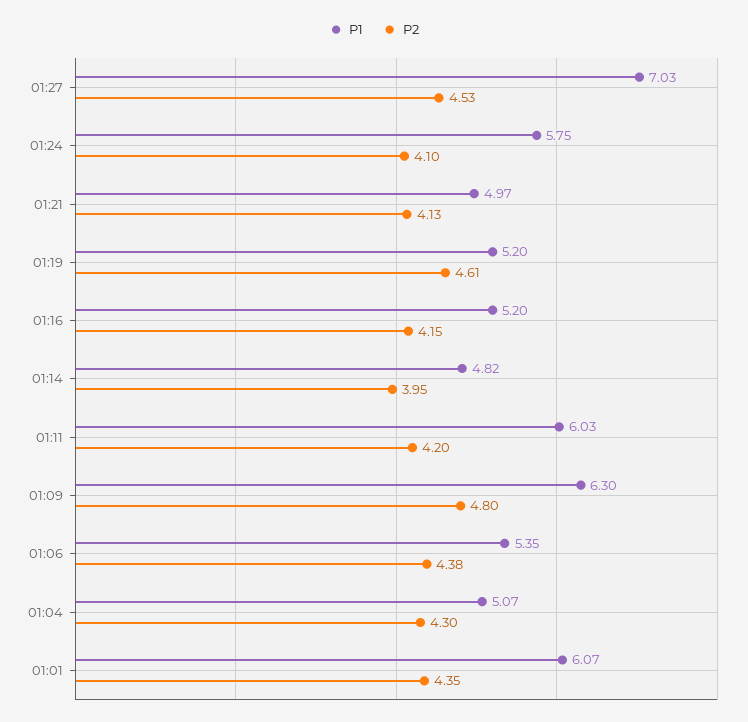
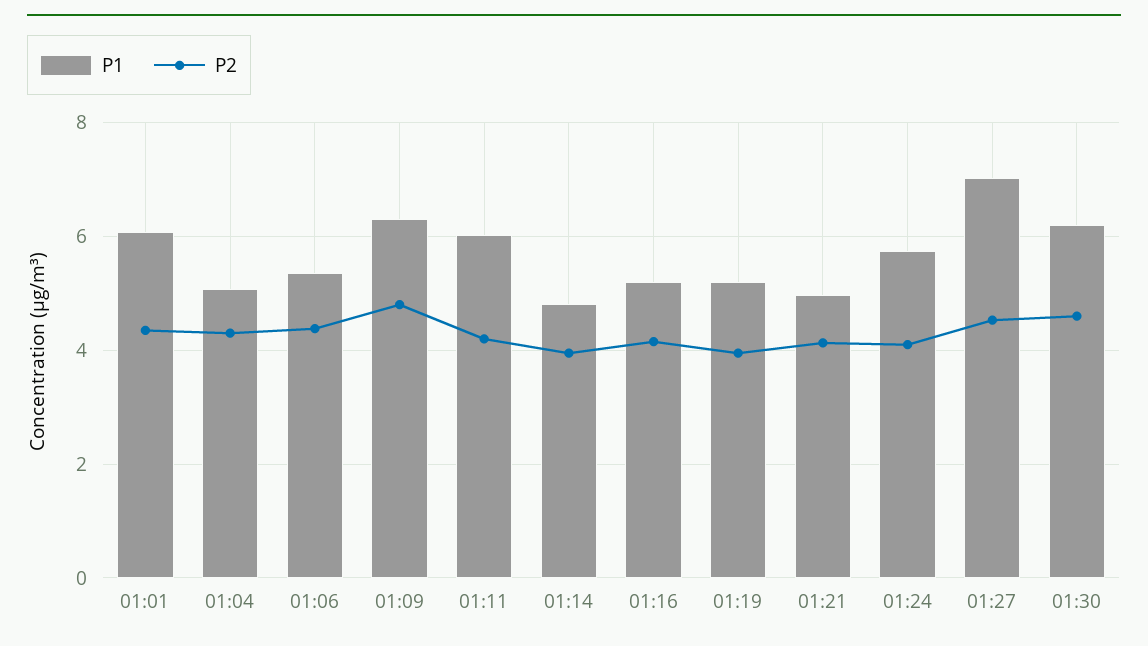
P2, 01:19: 4.61 -> 4
P1, 01:30: none -> 6.2
P2, 01:30: none -> 4.6

